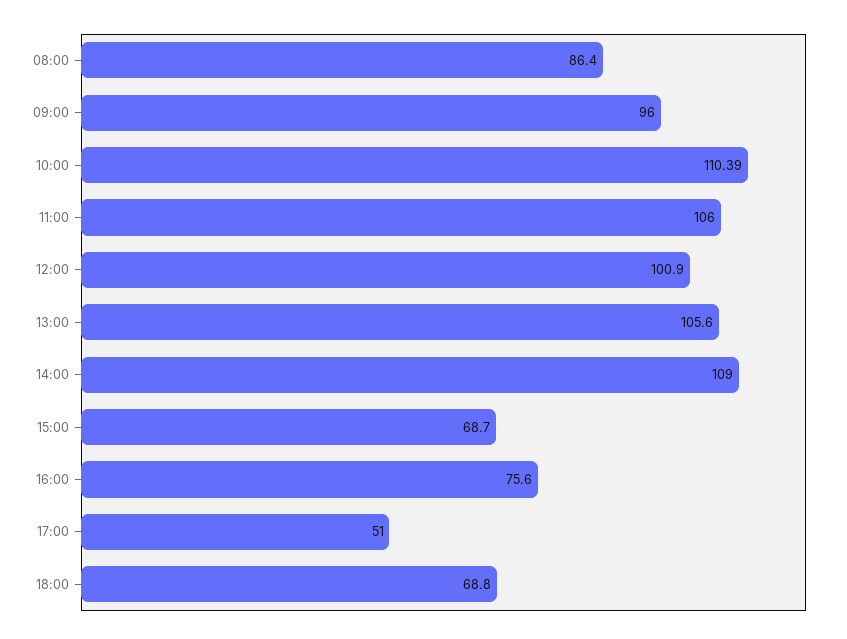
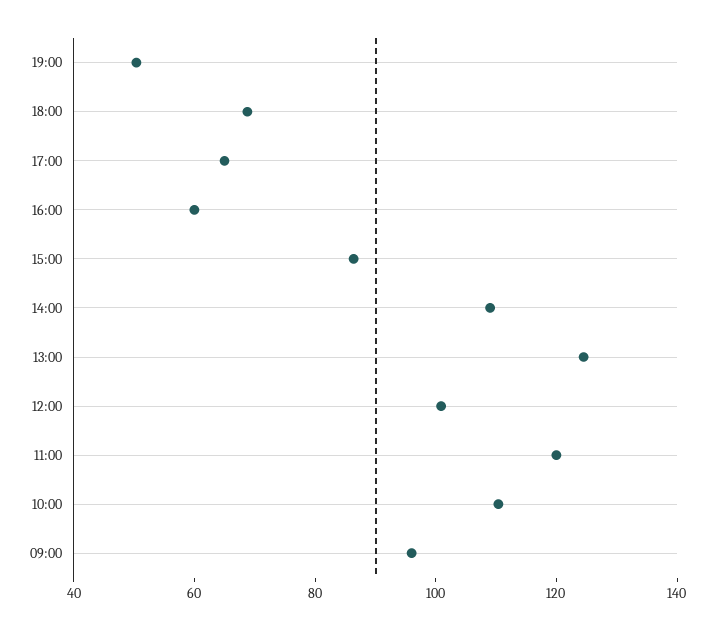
08:00: 86.4 -> none
11:00: 106 -> 120
13:00: 105.6 -> 125
15:00: 68.7 -> 85
16:00: 75.6 -> 60
17:00: 51 -> 65
19:00: none -> 50

